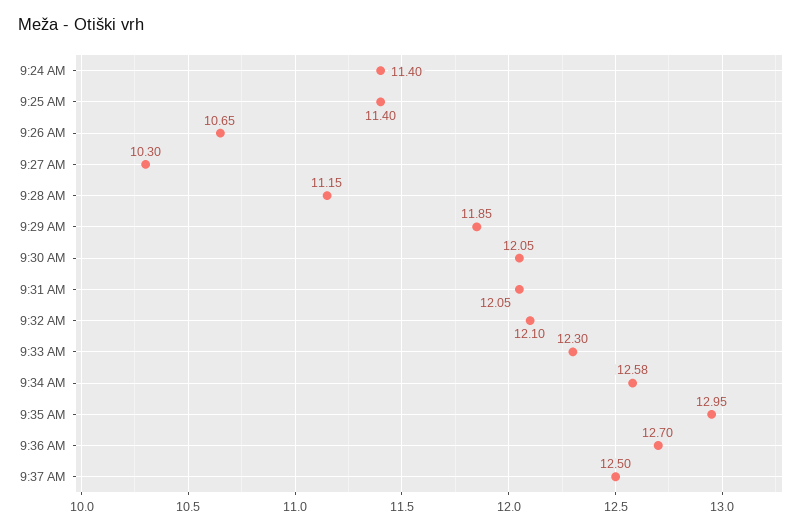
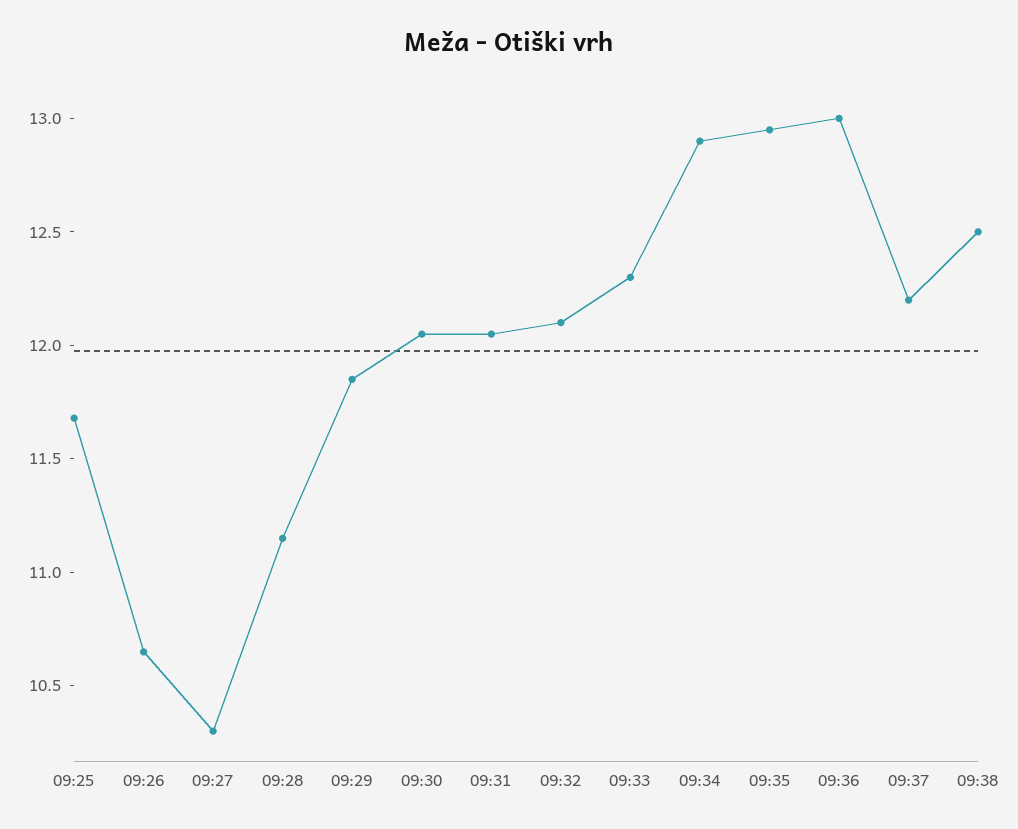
9:24 AM: 11.4 -> none
9:25 AM: 11.4 -> 11.7
9:34 AM: 12.58 -> 12.9
9:36 AM: 12.7 -> 13
9:37 AM: 12.5 -> 12.2
09:38: none -> 12.5

